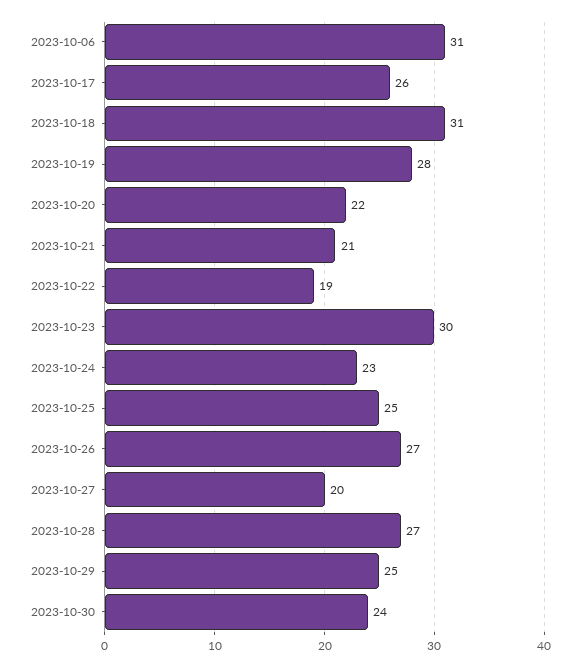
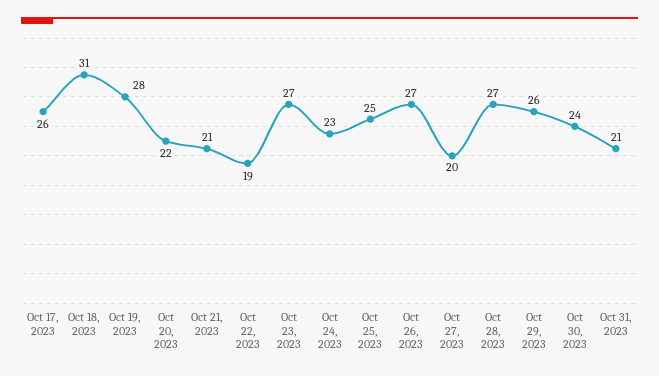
2023-10-06: 31 -> none
2023-10-23: 30 -> 27
2023-10-29: 25 -> 26
Oct 31, 2023: none -> 21

